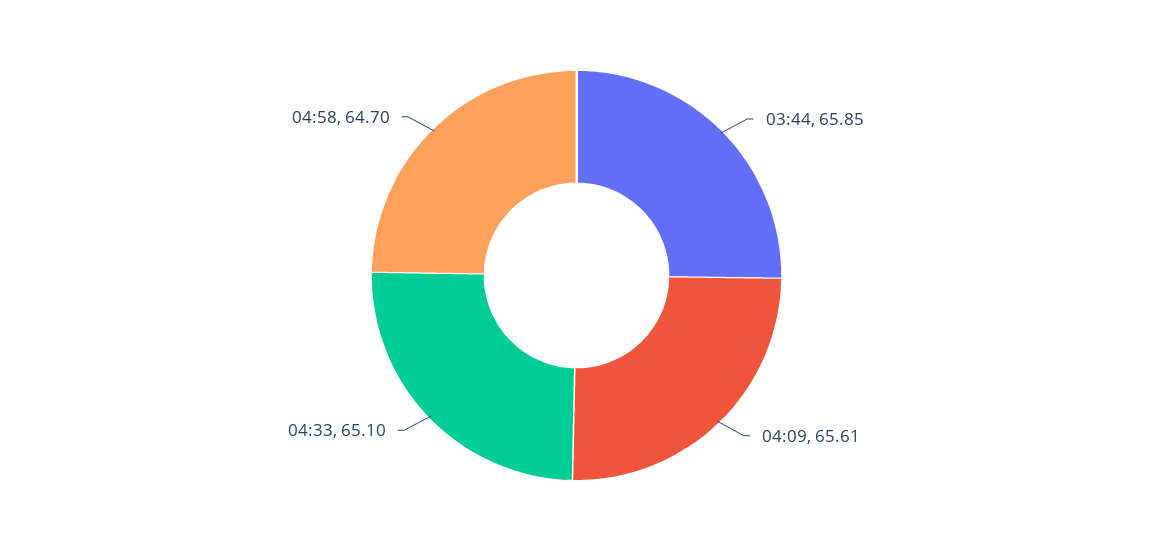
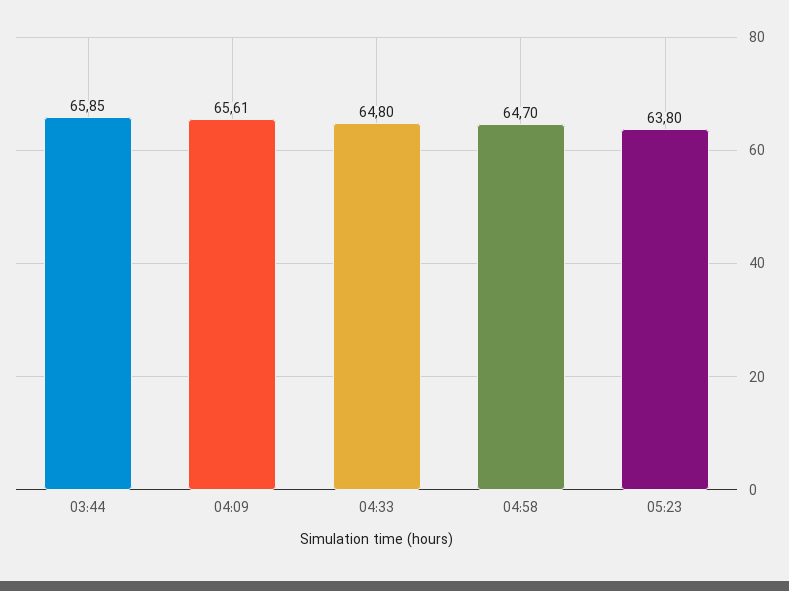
04:33: 65.1 -> 64.8
05:23: none -> 63.8

